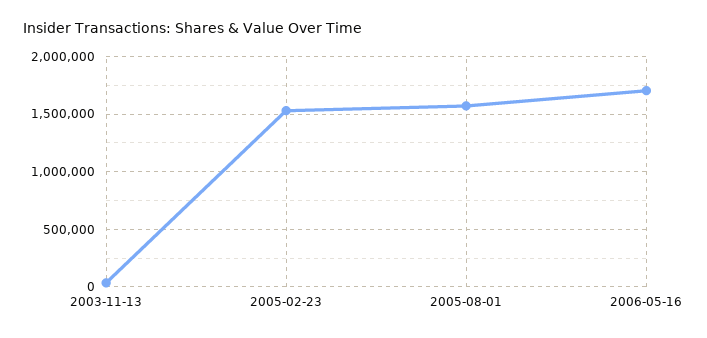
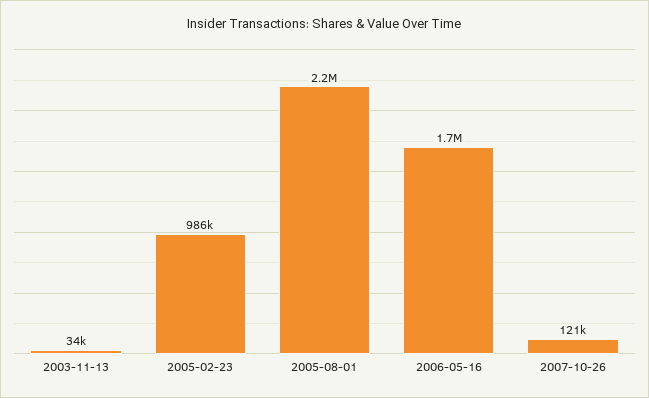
2005-02-23: 1500000 -> 986000
2005-08-01: 1600000 -> 2200000
2007-10-26: none -> 121000

